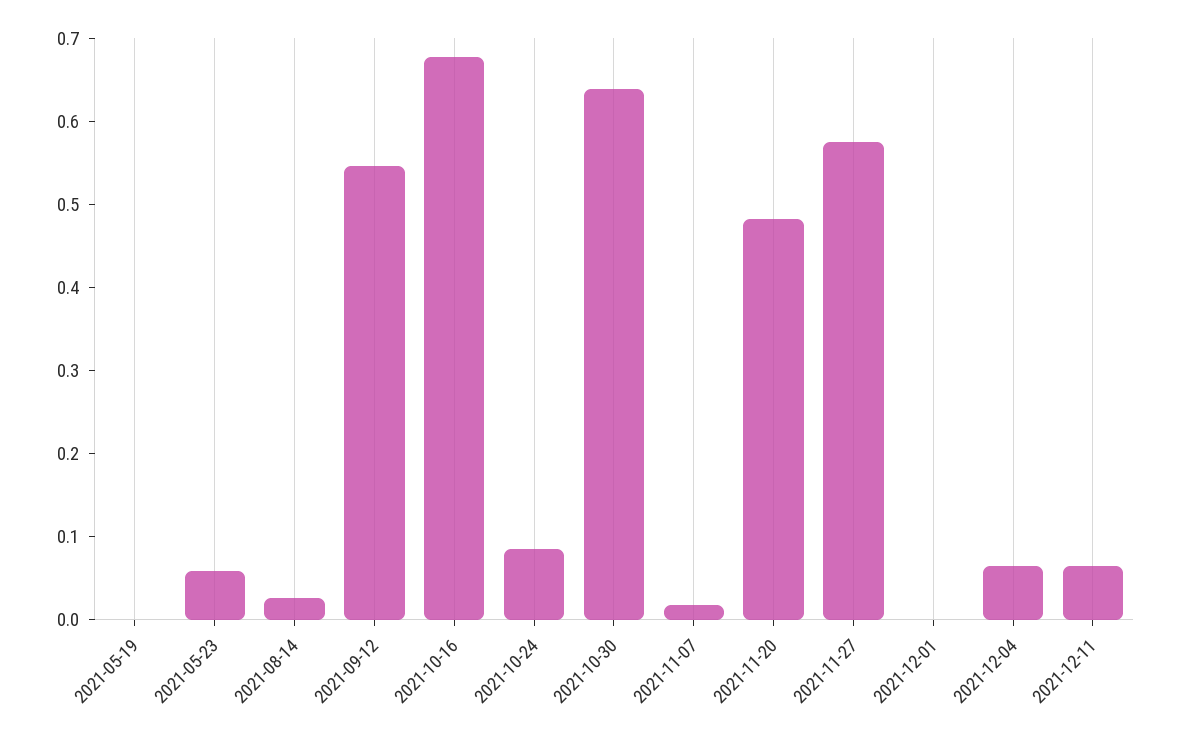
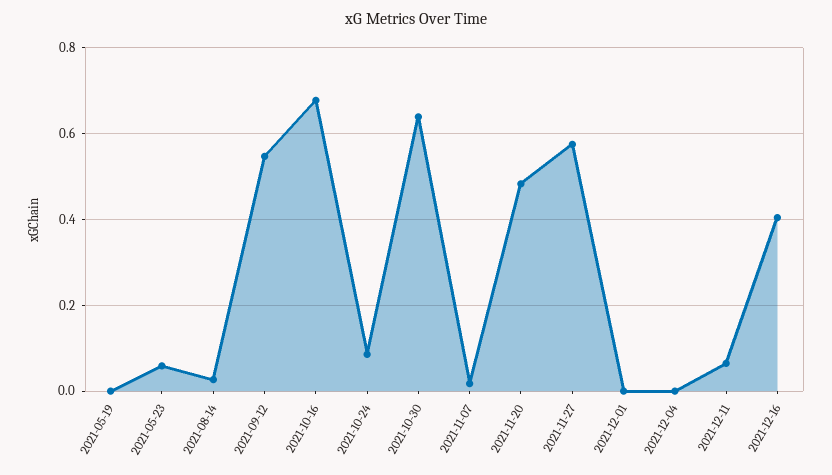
2021-12-04: 0.06 -> 0
2021-12-16: none -> 0.4

